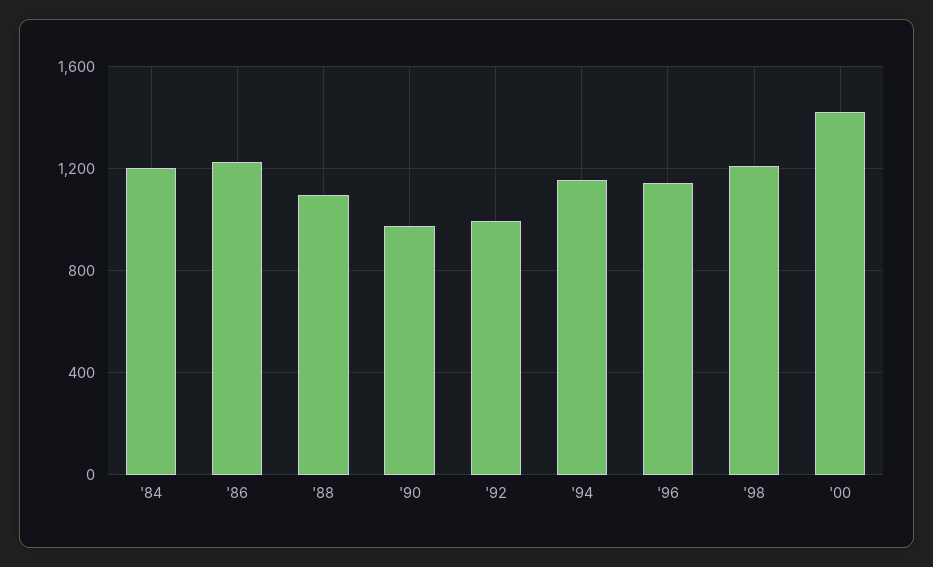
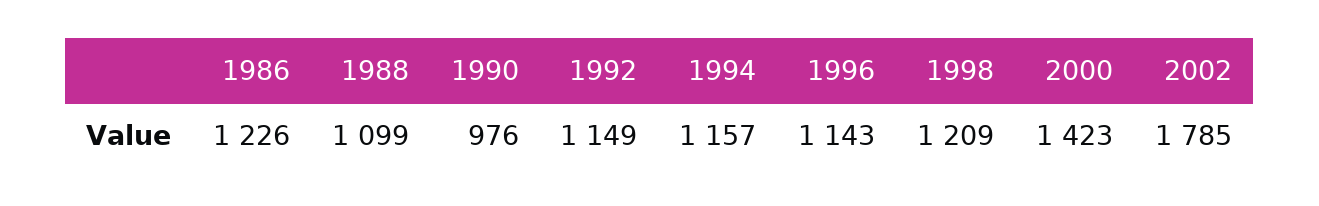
'84: 1200 -> none
'92: 1000 -> 1149
2002: none -> 1785

